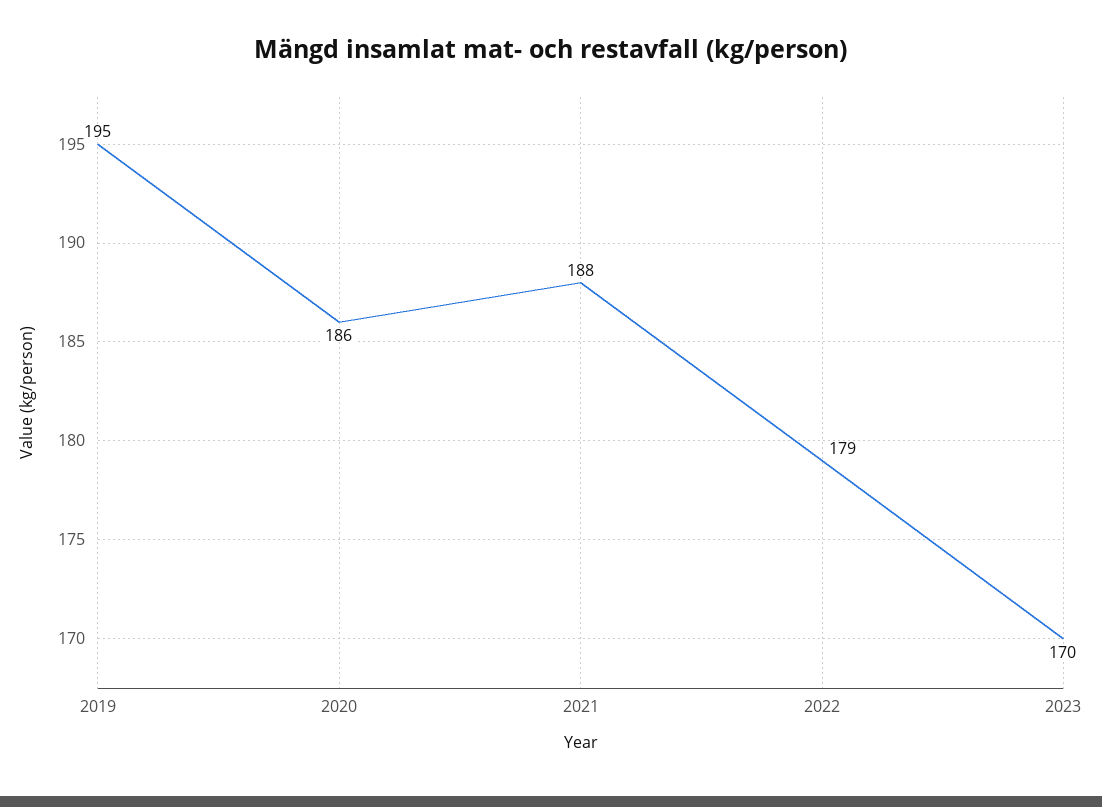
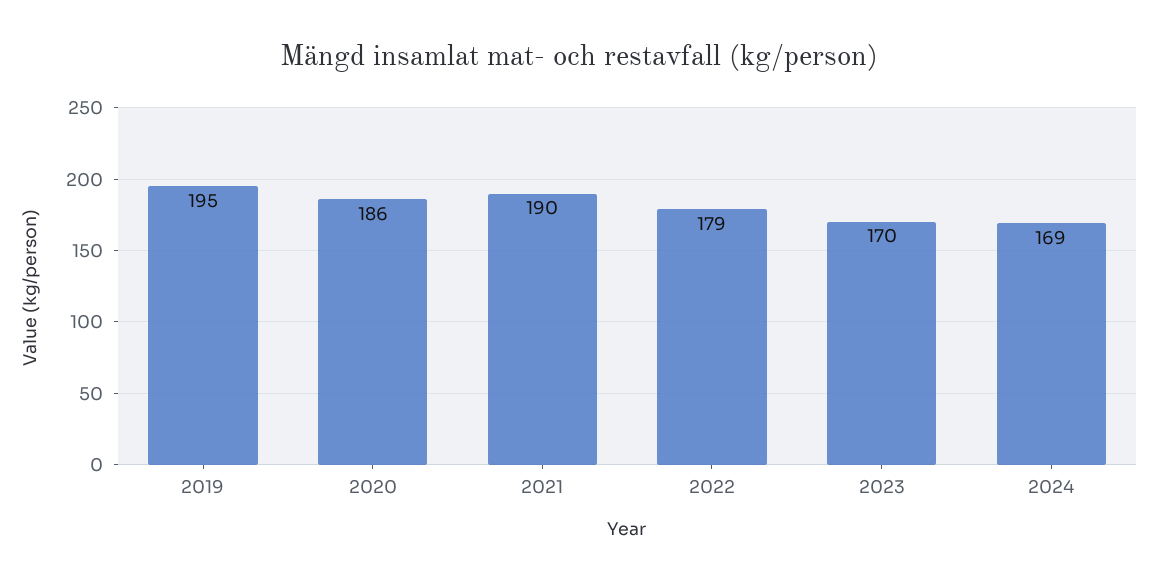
2021: 188 -> 190
2024: none -> 169

